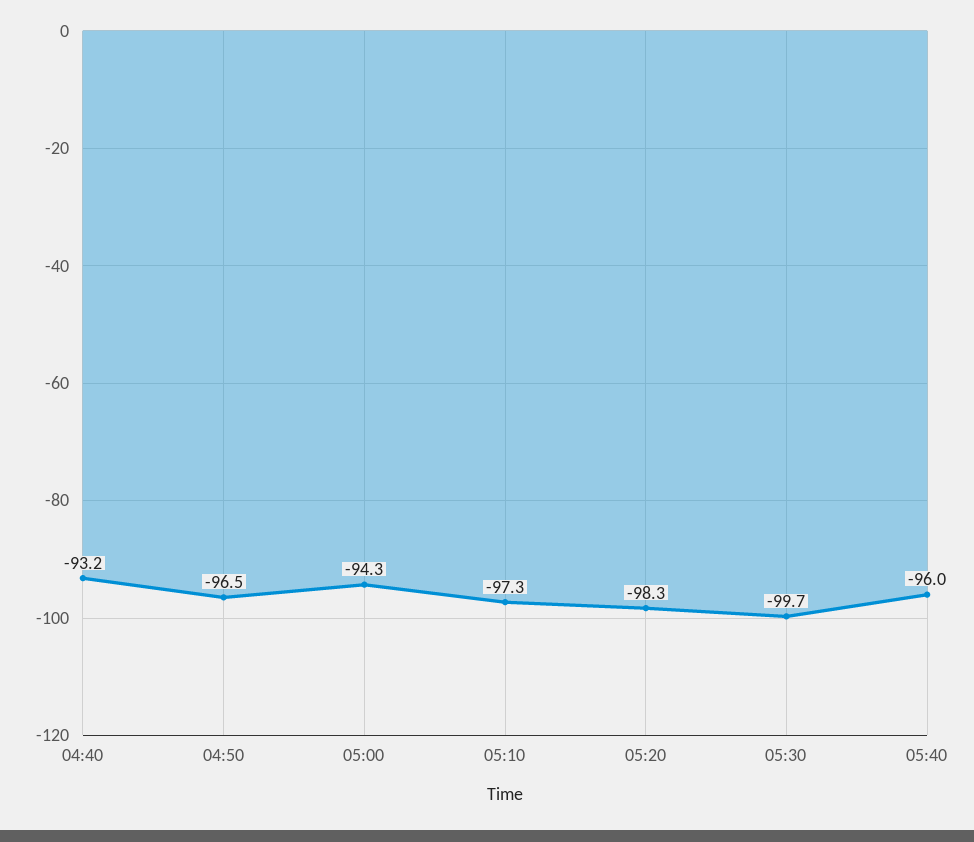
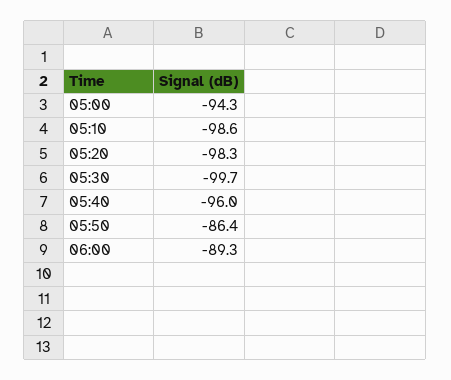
04:40: -93.2 -> none
04:50: -96.5 -> none
05:10: -97.3 -> -98.6
05:50: none -> -86.4
06:00: none -> -89.3

